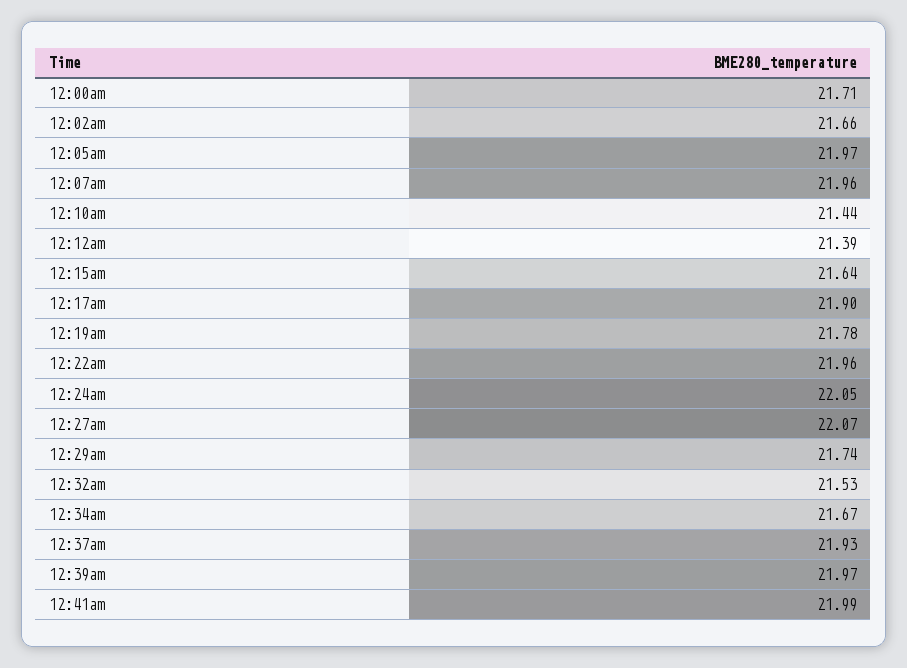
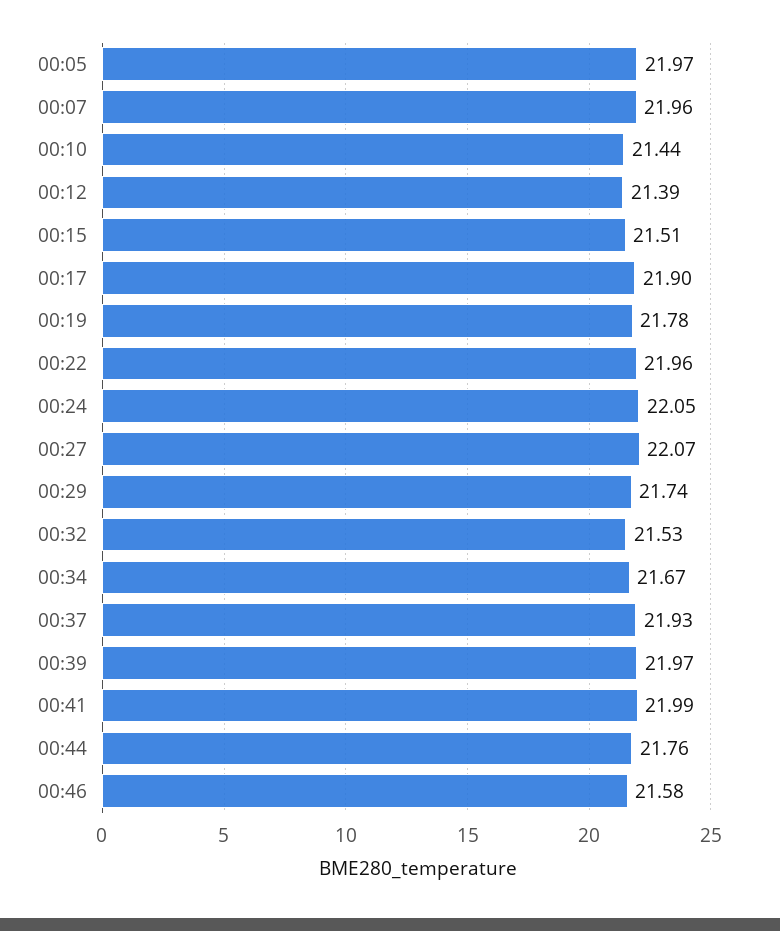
12:00am: 21.71 -> none
12:02am: 21.66 -> none
12:15am: 21.64 -> 21.51
00:44: none -> 21.76
00:46: none -> 21.58

